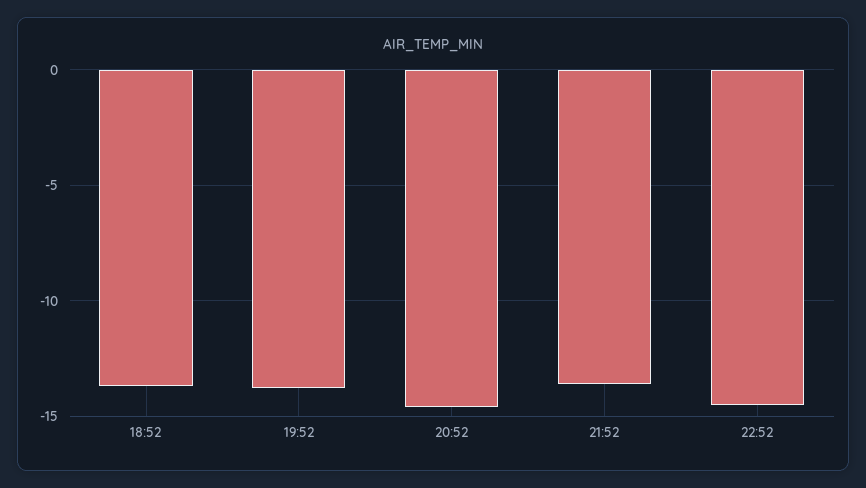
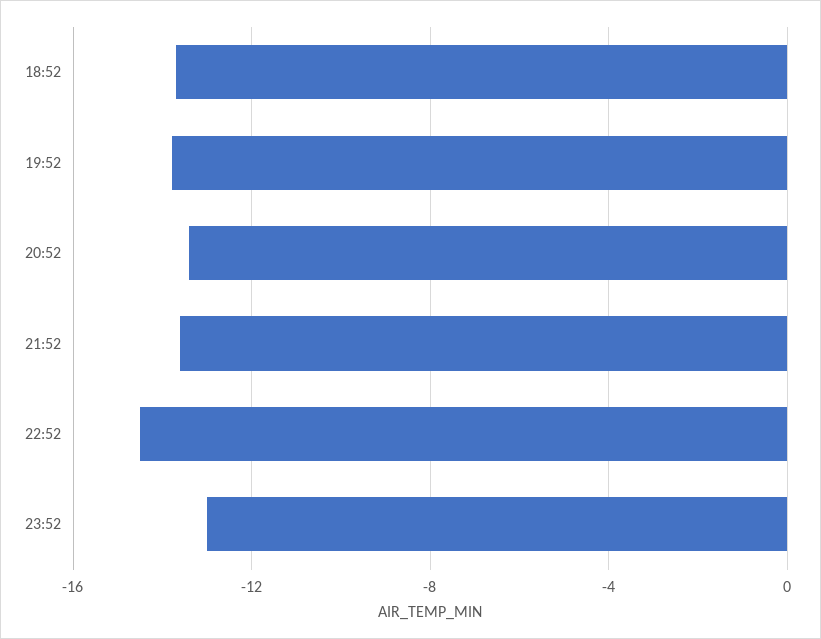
20:52: -14.5 -> -13.5
23:52: none -> -13

